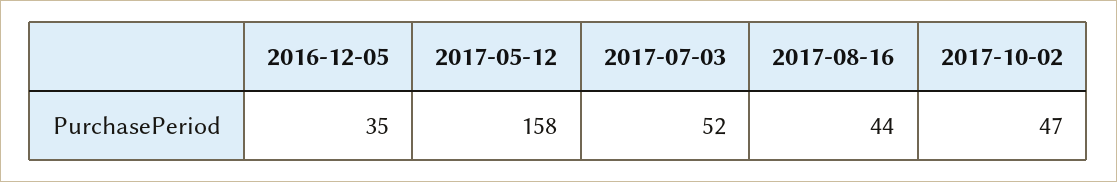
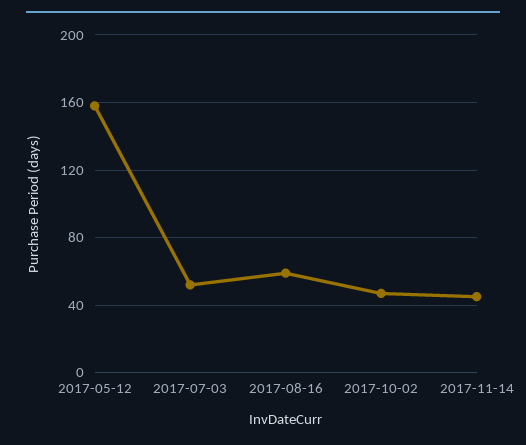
2016-12-05: 35 -> none
2017-08-16: 44 -> 60
2017-11-14: none -> 45

